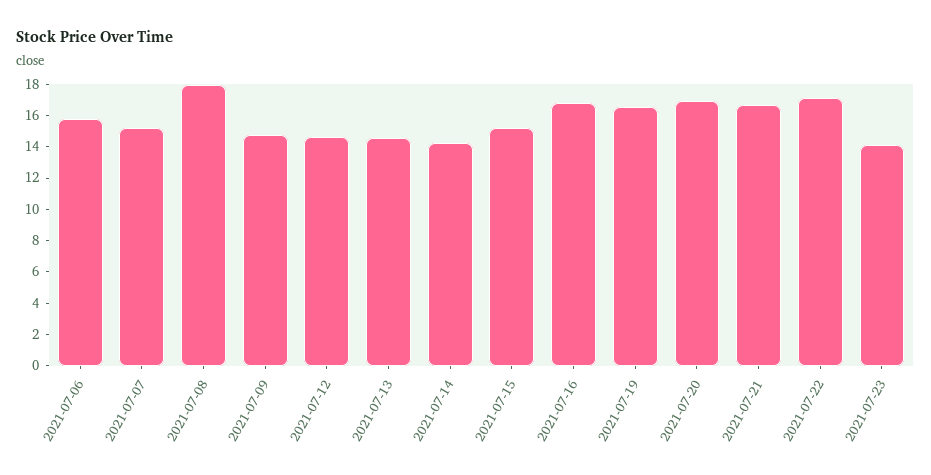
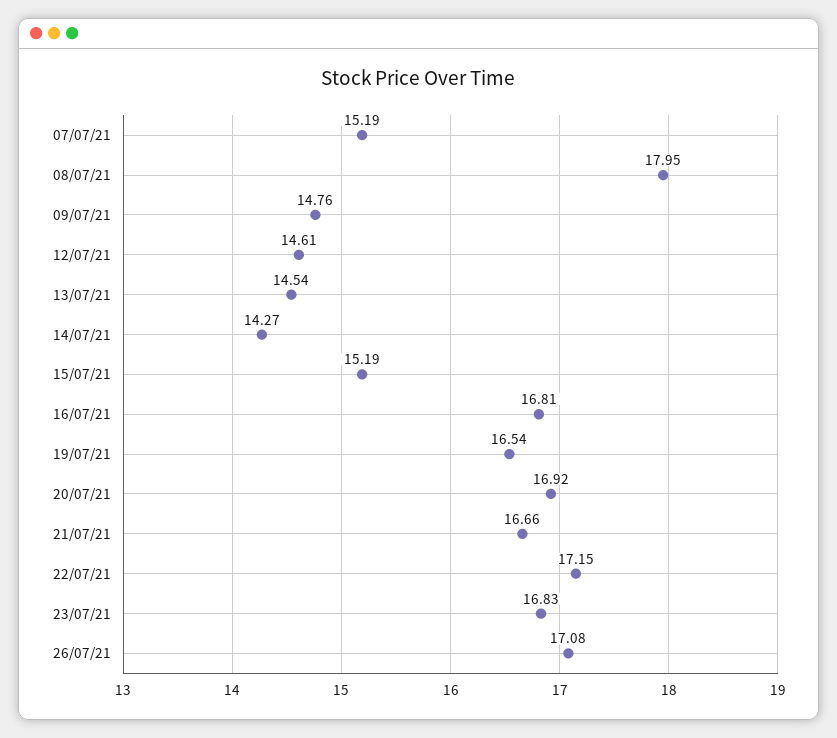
2021-07-06: 16 -> none
2021-07-23: 14 -> 16.83
26/07/21: none -> 17.08

